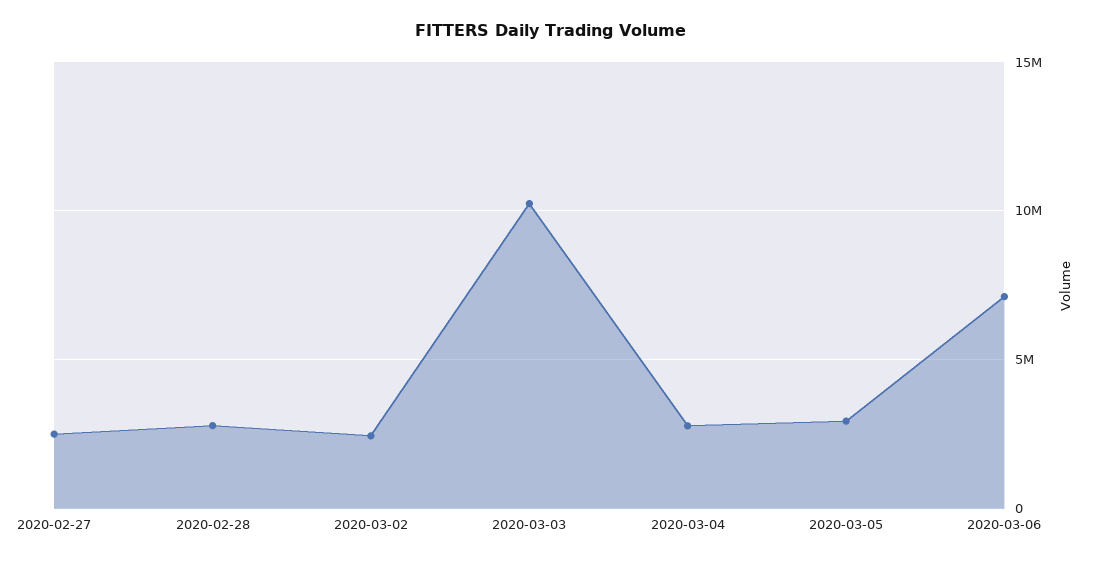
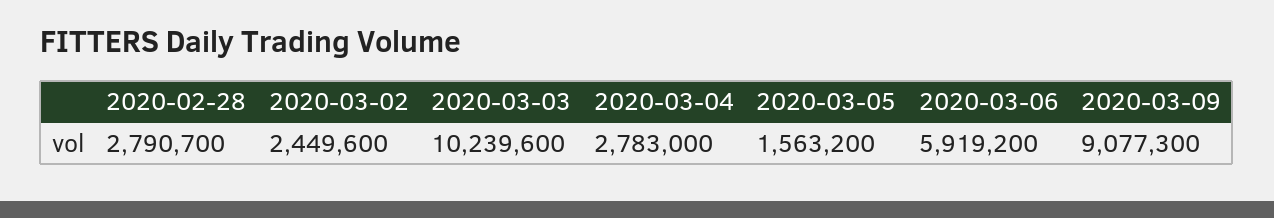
2020-02-27: 2500000 -> none
2020-03-05: 3000000 -> 1563200
2020-03-06: 7000000 -> 5919200
2020-03-09: none -> 9077300

